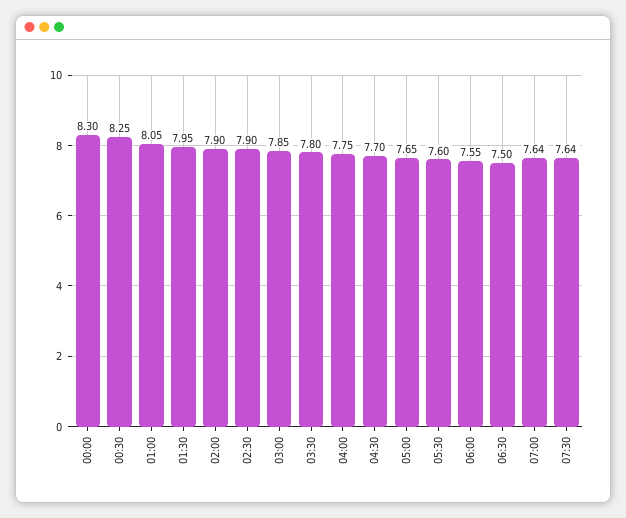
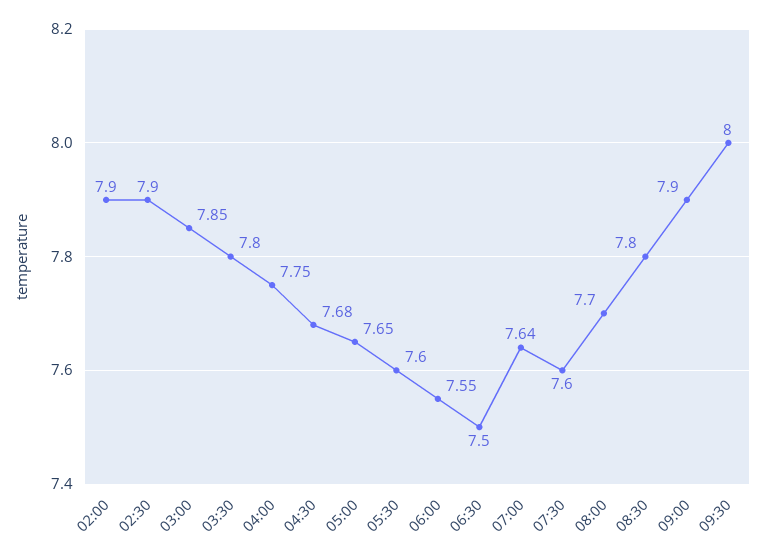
00:00: 8.3 -> none
00:30: 8.25 -> none
01:00: 8.05 -> none
01:30: 7.95 -> none
04:30: 7.7 -> 7.68
07:30: 7.64 -> 7.6
08:00: none -> 7.7
08:30: none -> 7.8
09:00: none -> 7.9
09:30: none -> 8

